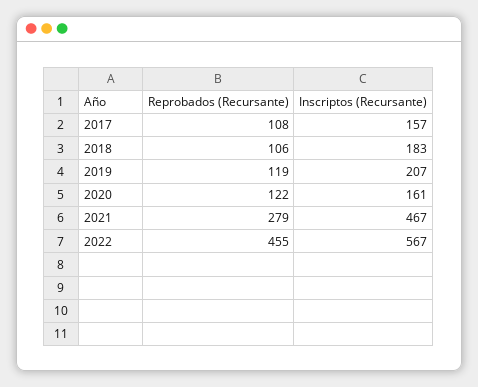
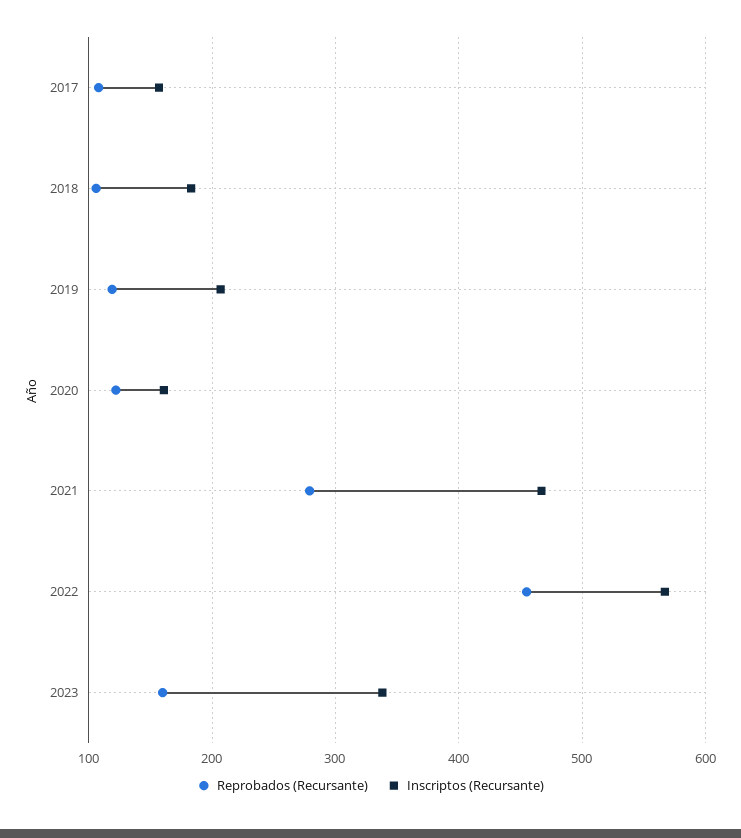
Reprobados (Recursante), 2023: none -> 160
Inscriptos (Recursante), 2023: none -> 340

